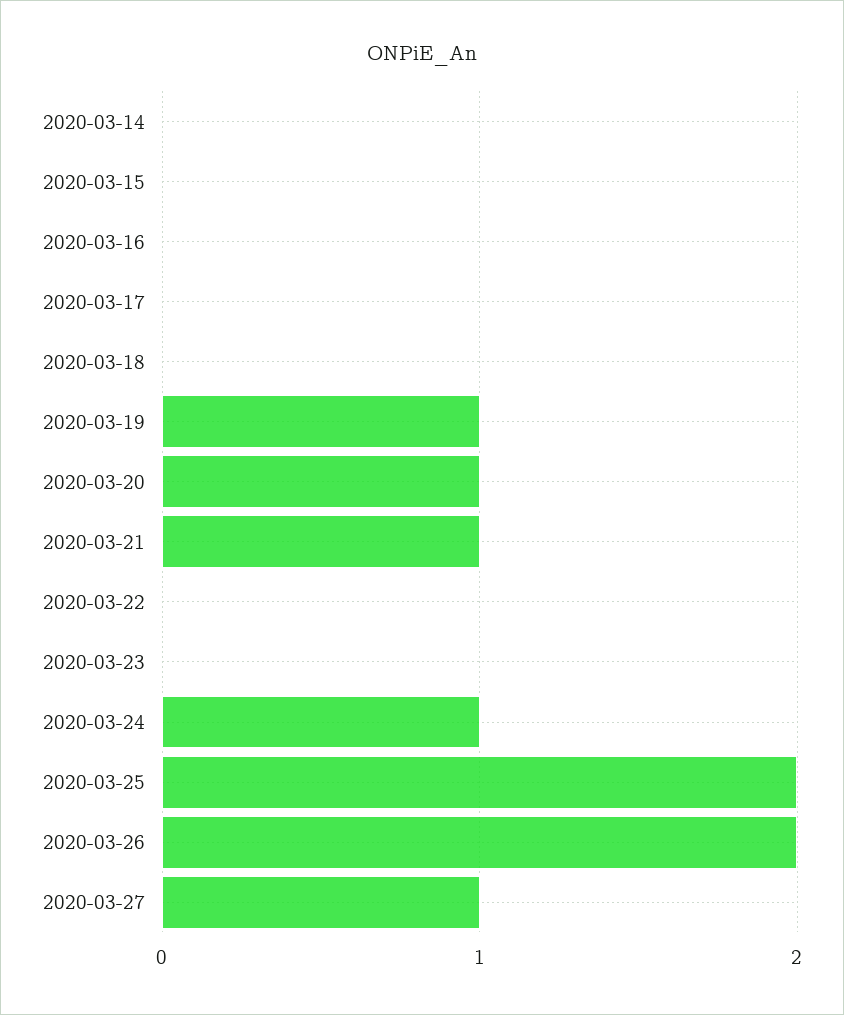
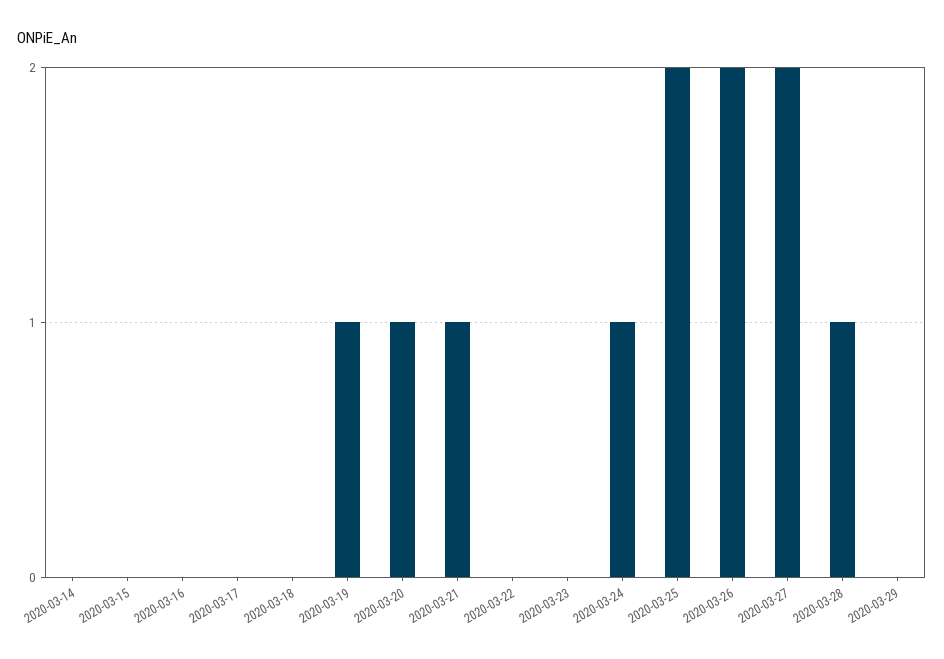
2020-03-27: 1 -> 2
2020-03-28: none -> 1
2020-03-29: none -> 0

